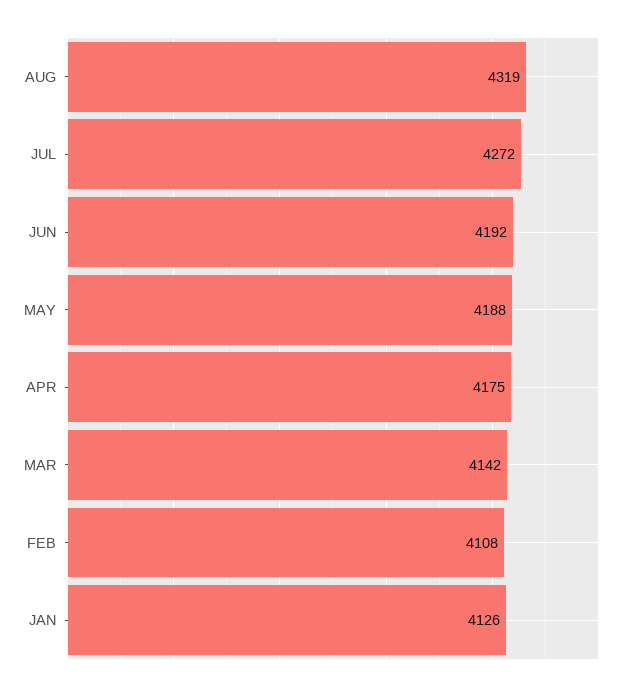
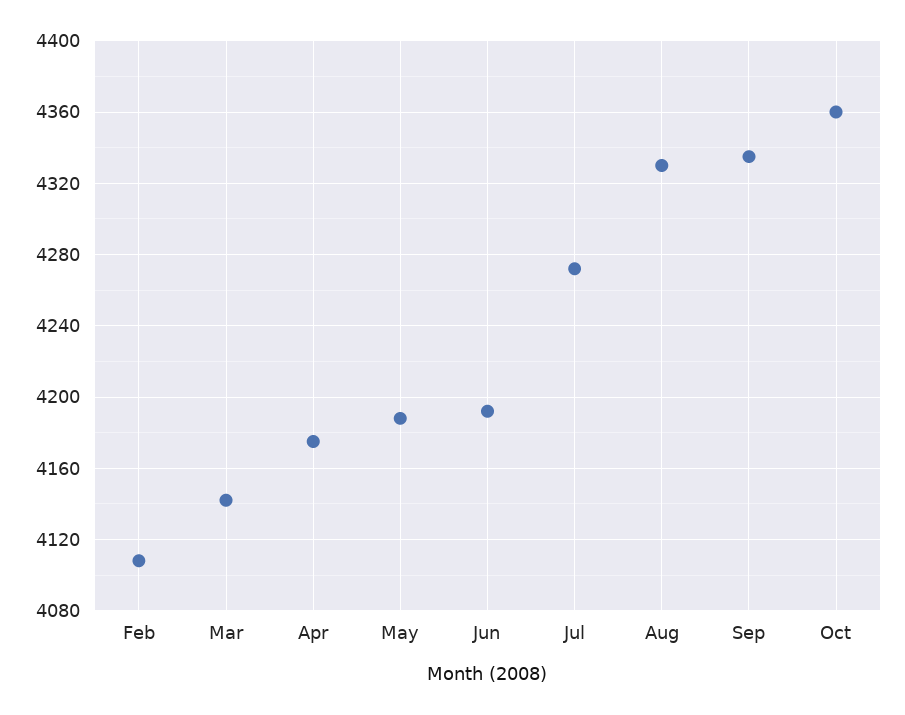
AUG: 4319 -> 4330
JAN: 4126 -> none
Sep: none -> 4335
Oct: none -> 4360

